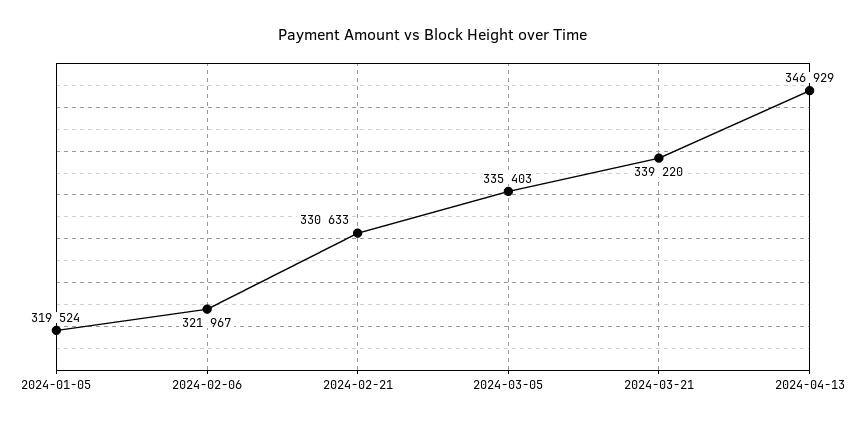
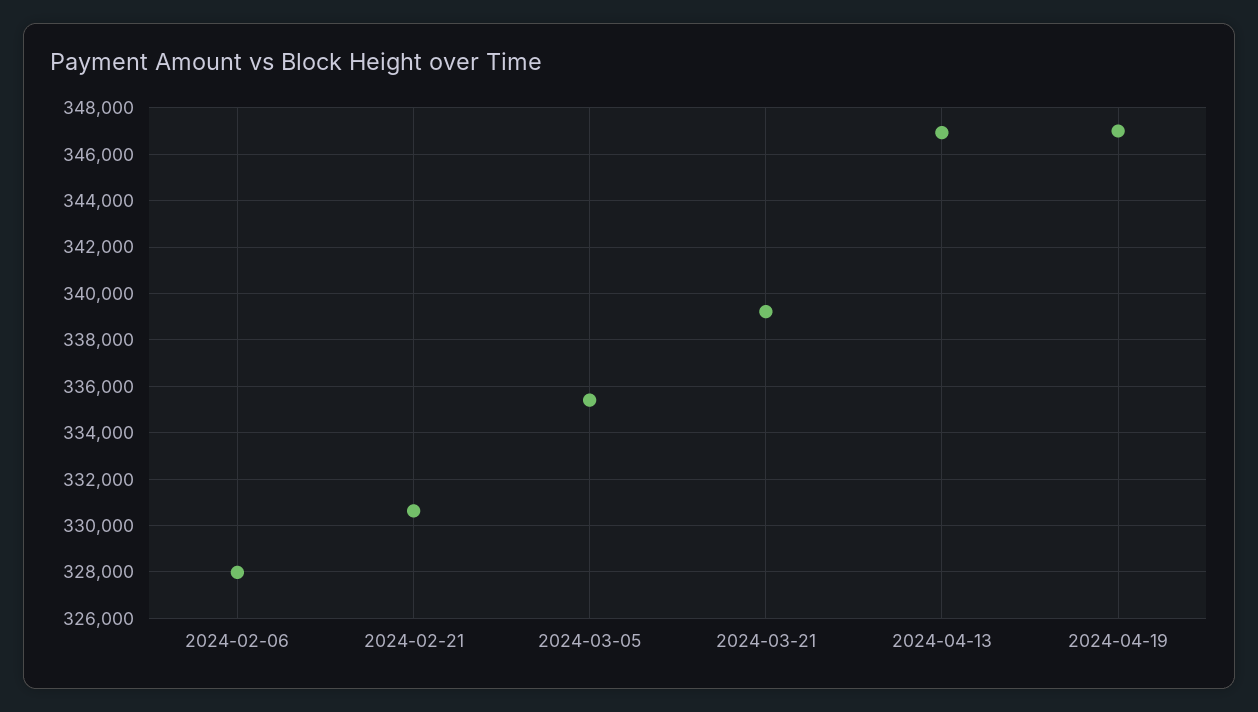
2024-01-05: 319524 -> none
2024-02-06: 321967 -> 328000
2024-04-19: none -> 347000

